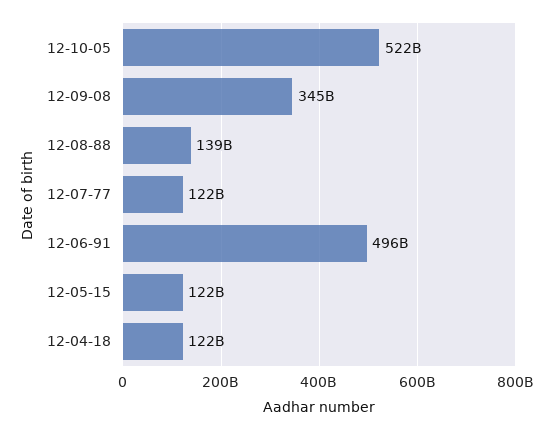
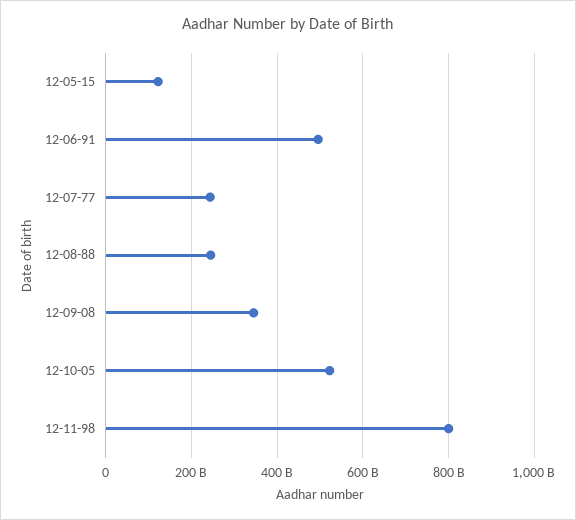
12-08-88: 139000000000 -> 240000000000
12-07-77: 122000000000 -> 240000000000
12-04-18: 122000000000 -> none
12-11-98: none -> 800000000000

